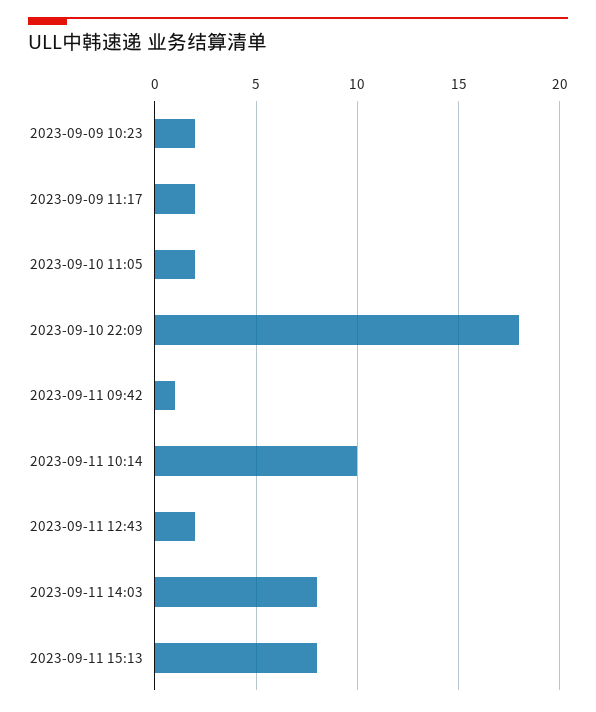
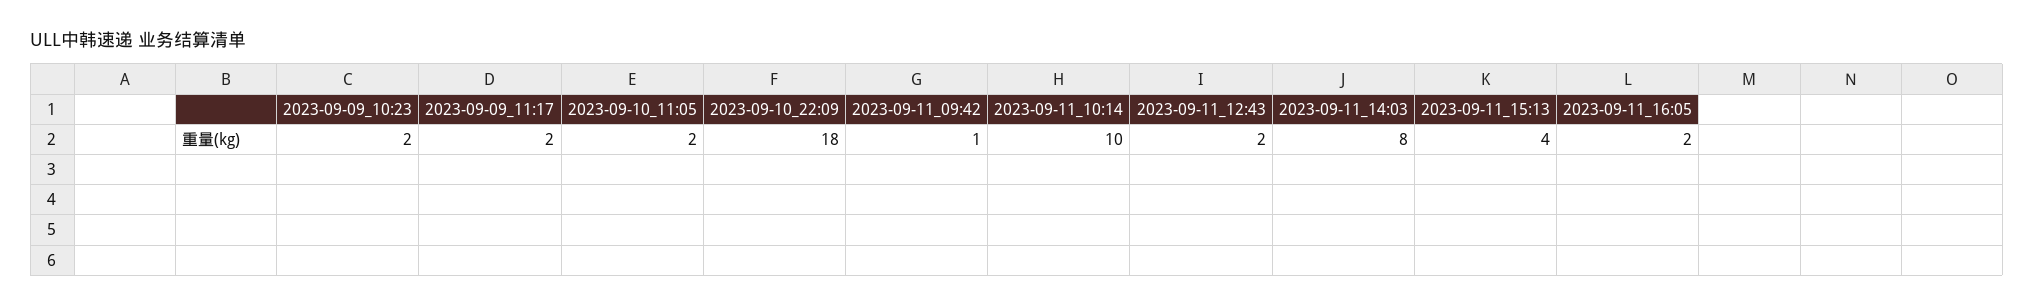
2023-09-11 15:13: 8 -> 4
2023-09-11_16:05: none -> 2

